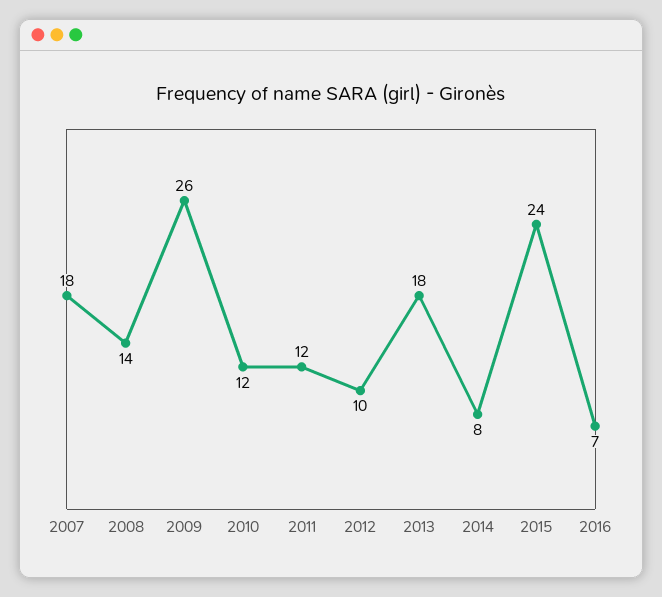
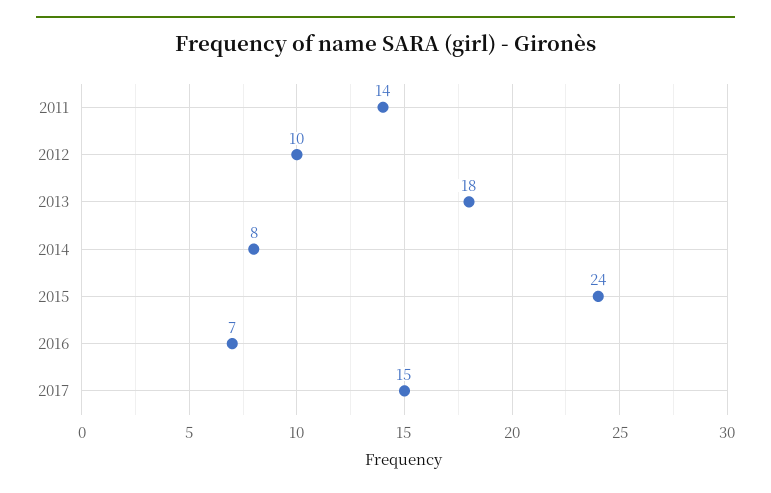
2007: 18 -> none
2008: 14 -> none
2009: 26 -> none
2010: 12 -> none
2011: 12 -> 14
2017: none -> 15

